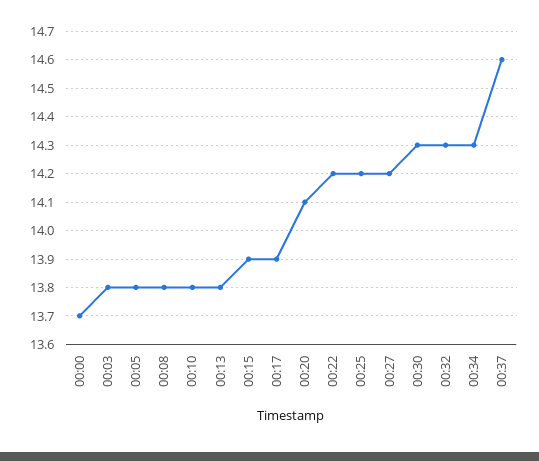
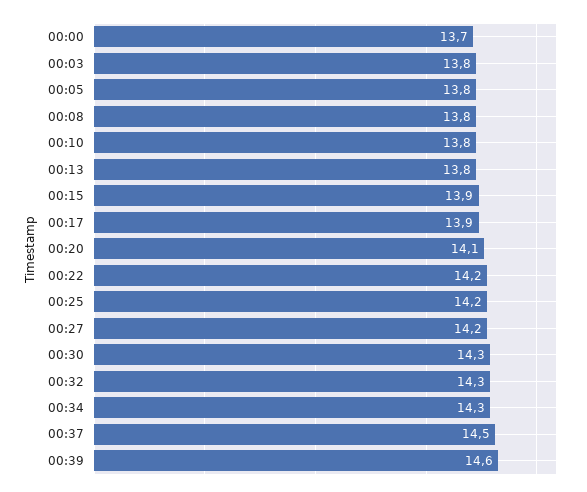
00:37: 14.6 -> 14.5
00:39: none -> 14.6

